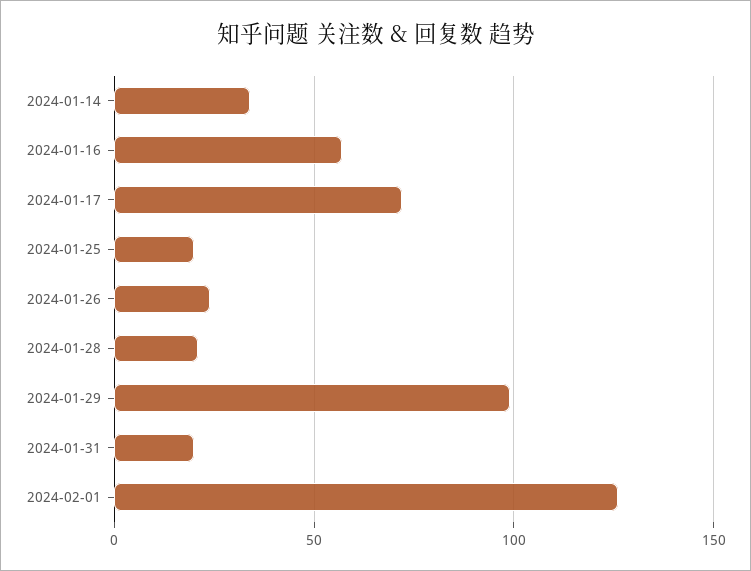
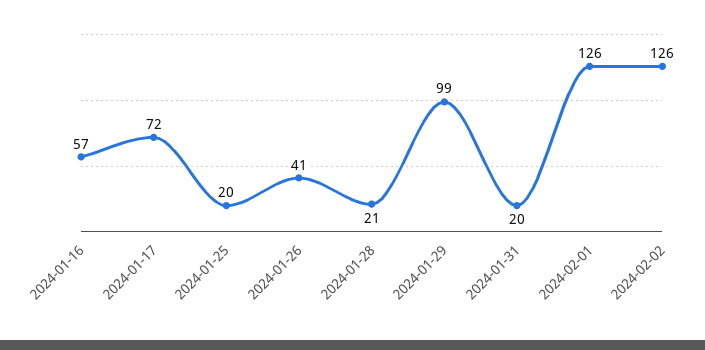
2024-01-14: 35 -> none
2024-01-26: 25 -> 41
2024-02-02: none -> 126

